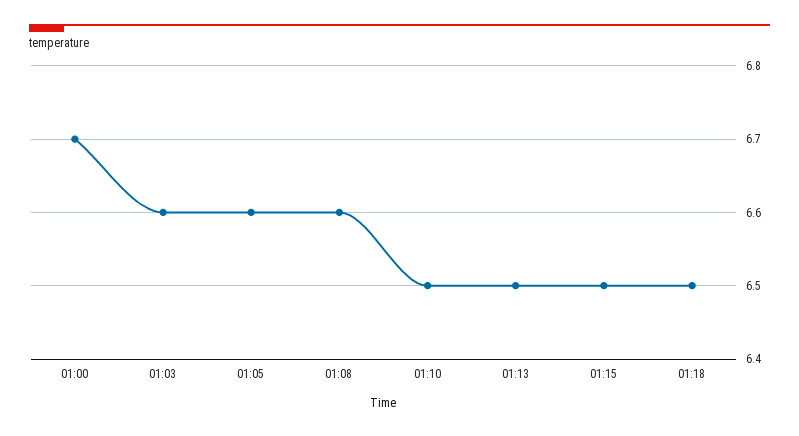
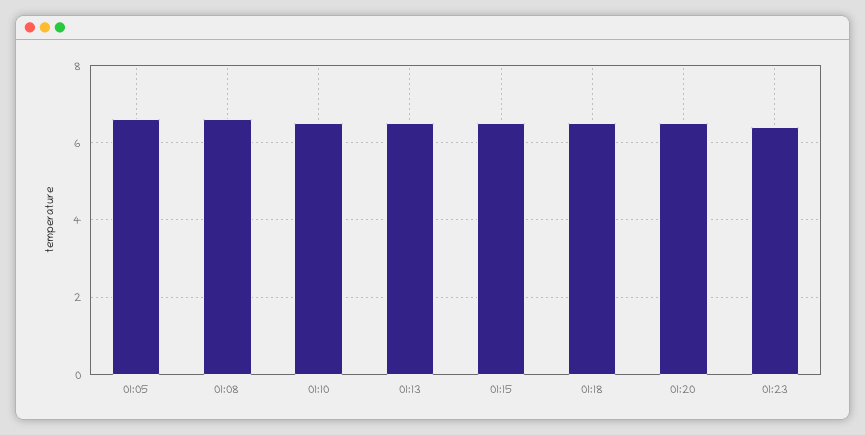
01:00: 6.7 -> none
01:03: 6.6 -> none
01:20: none -> 6.5
01:23: none -> 6.5

